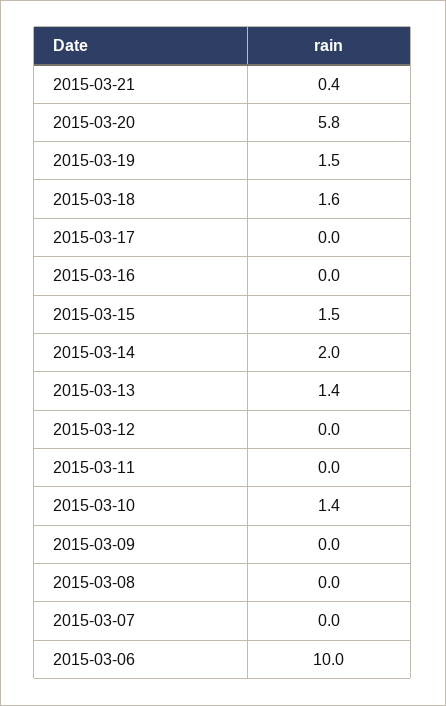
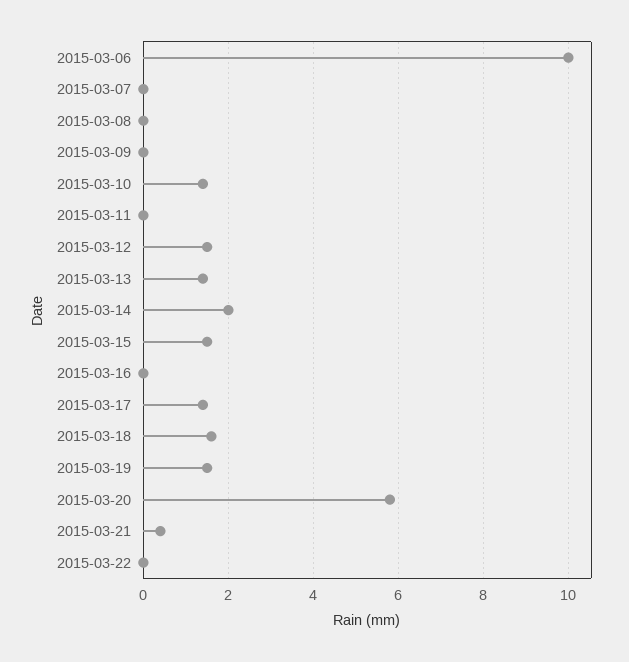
2015-03-17: 0 -> 1.5
2015-03-12: 0 -> 1.5
2015-03-22: none -> 0

